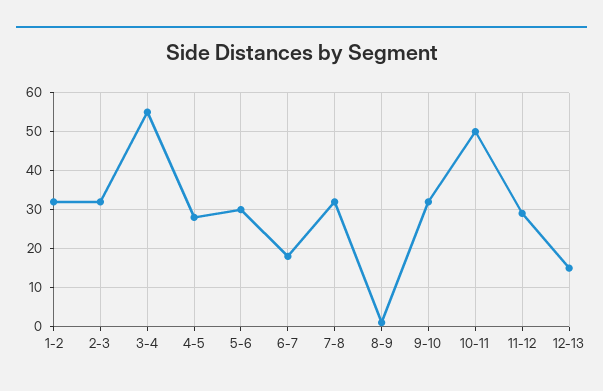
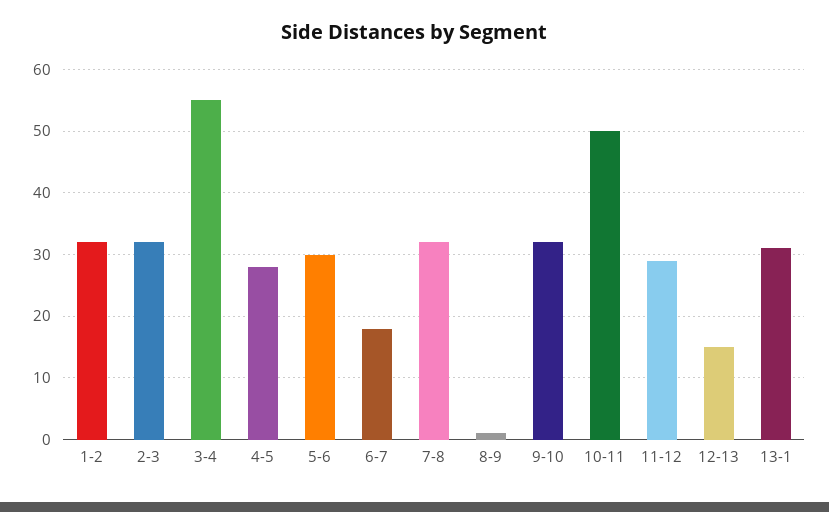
13-1: none -> 31

